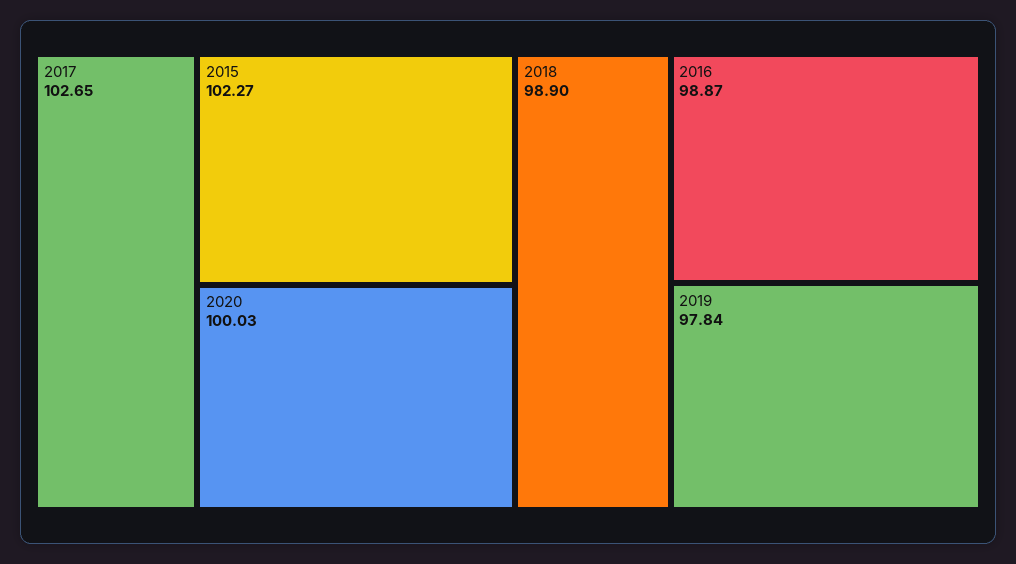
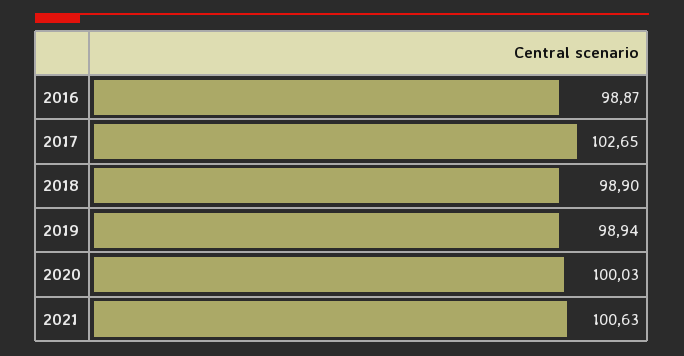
2015: 102.27 -> none
2019: 97.84 -> 98.94
2021: none -> 100.63

